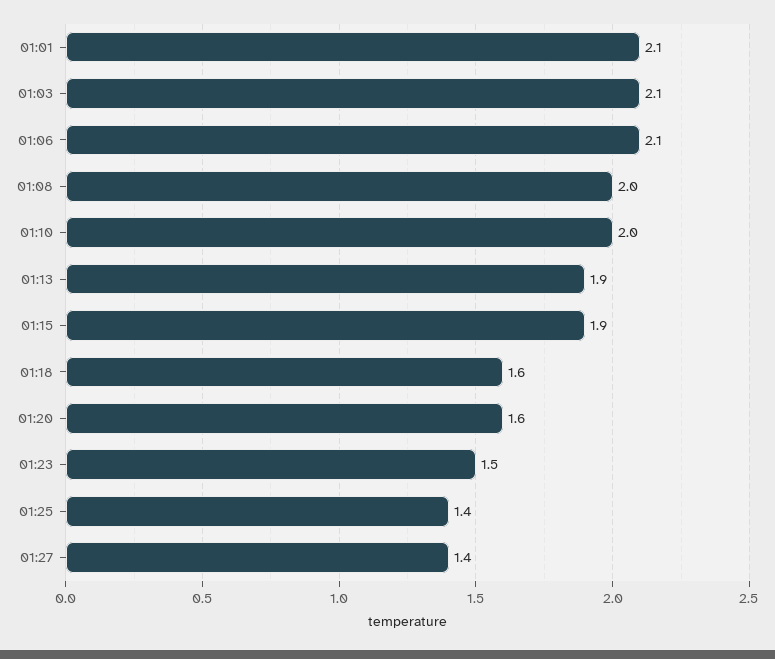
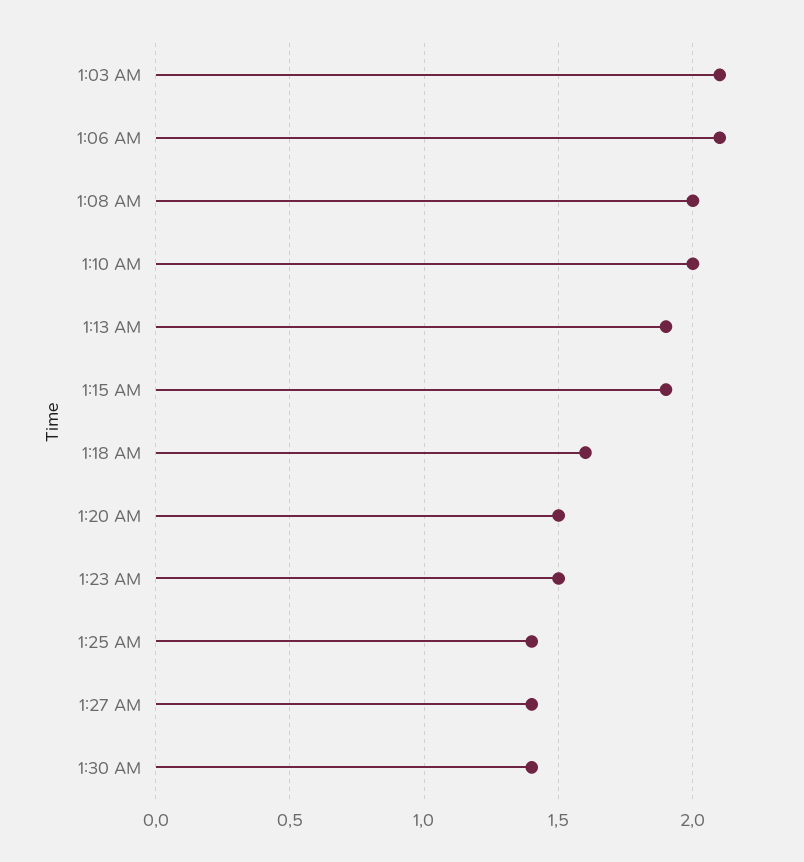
01:01: 2.1 -> none
01:20: 1.6 -> 1.5
1:30 AM: none -> 1.4

